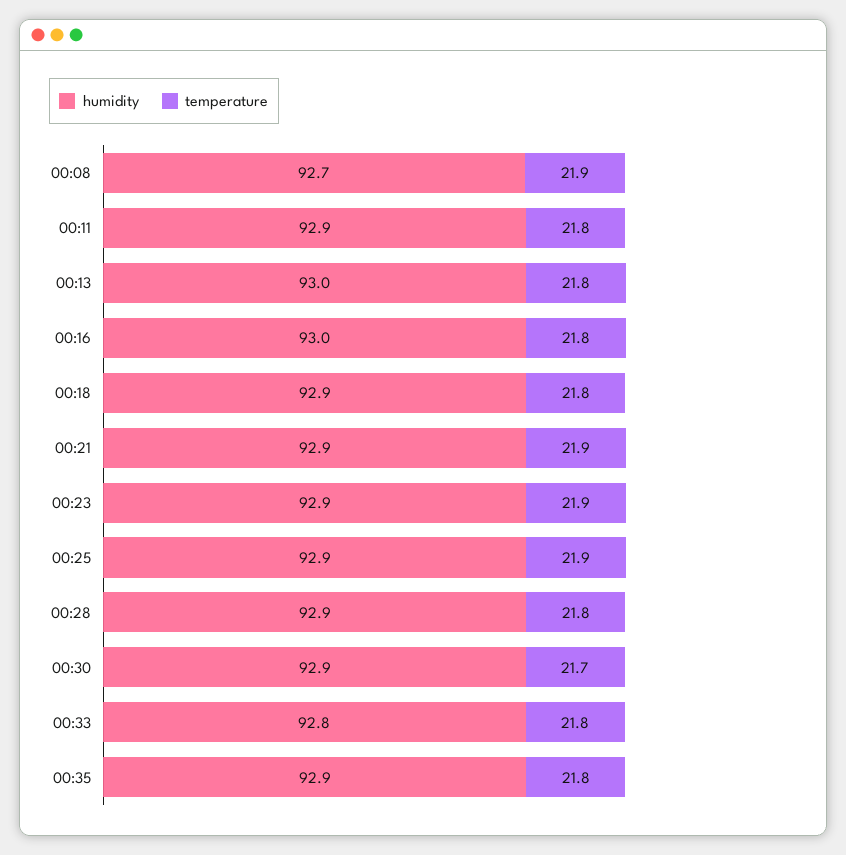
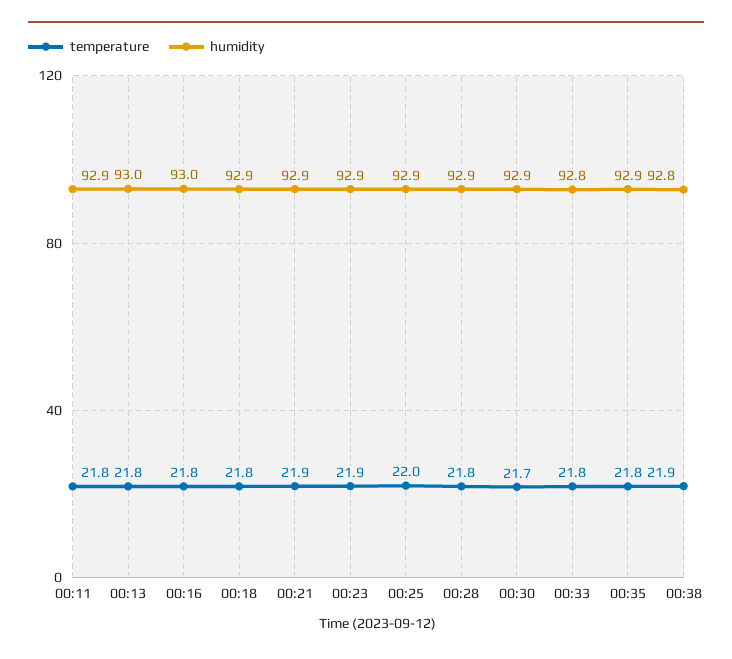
humidity, 00:08: 92.7 -> none
temperature, 00:08: 21.9 -> none
temperature, 00:25: 21.9 -> 22
temperature, 00:38: none -> 21.9
humidity, 00:38: none -> 92.8

